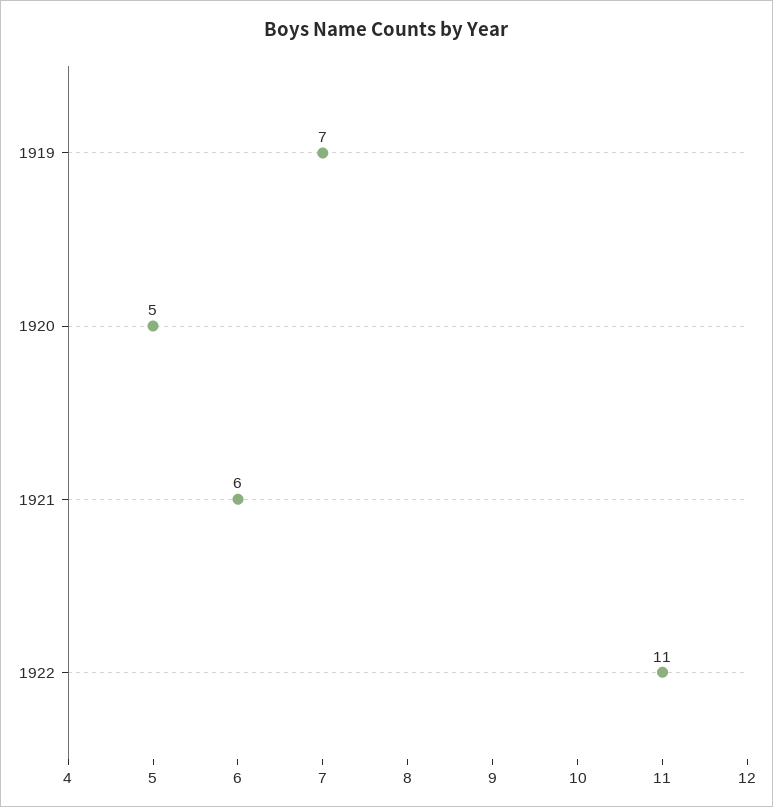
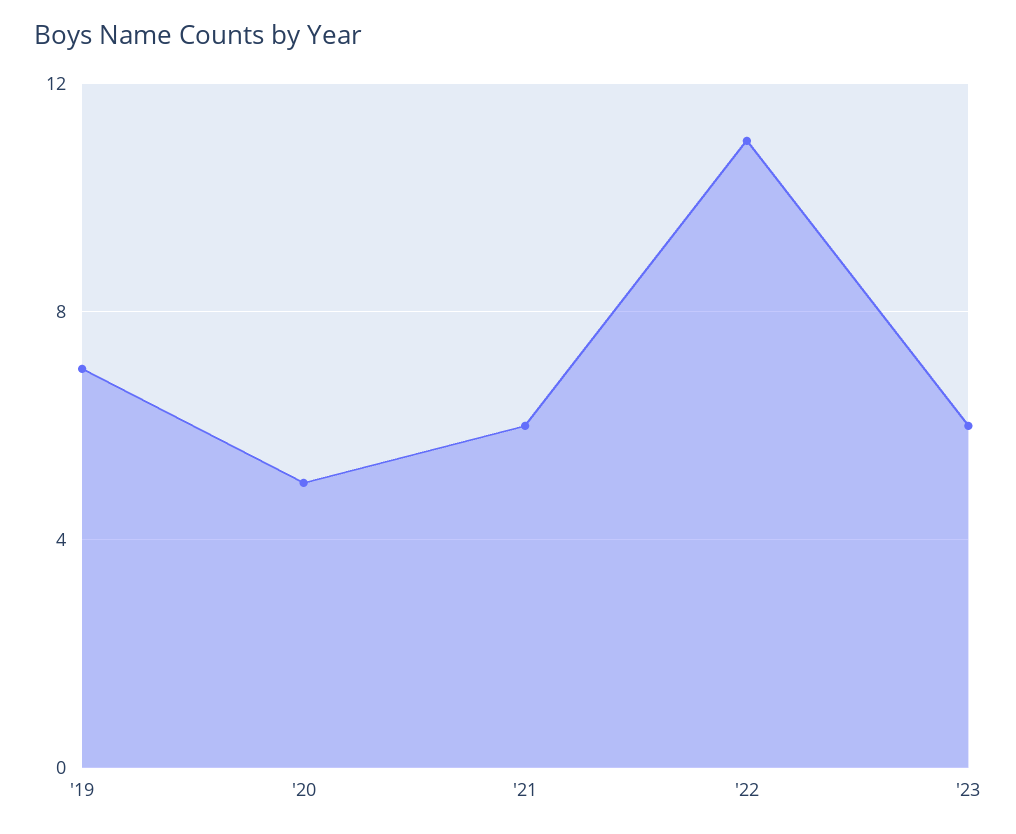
'23: none -> 6

